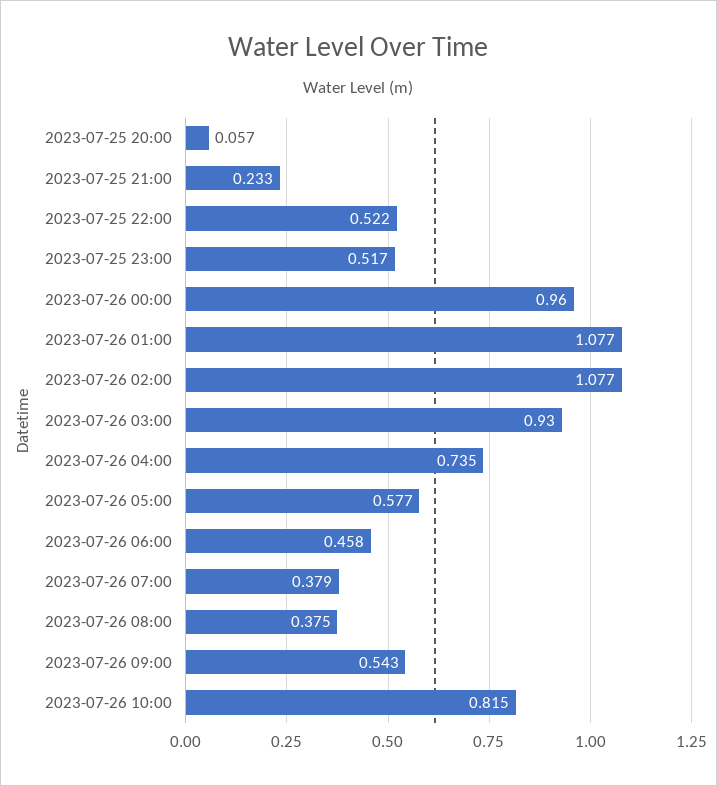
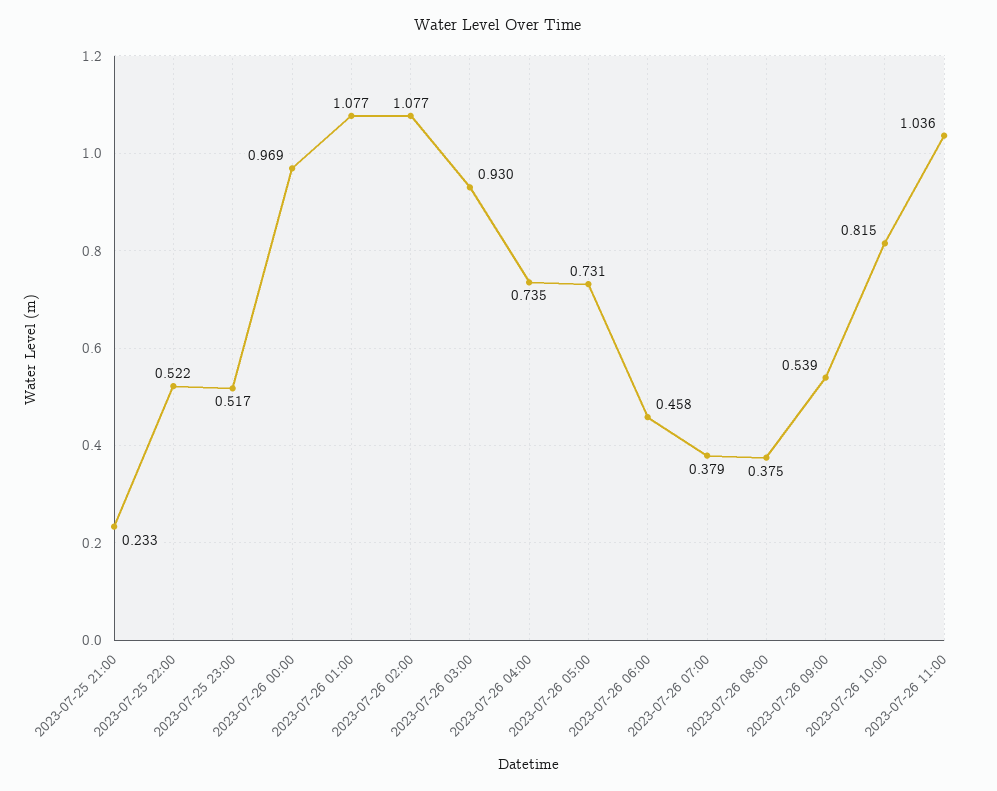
2023-07-25 20:00: 0.057 -> none
2023-07-26 00:00: 0.96 -> 0.969
2023-07-26 05:00: 0.577 -> 0.731
2023-07-26 09:00: 0.543 -> 0.539
2023-07-26 11:00: none -> 1.036

